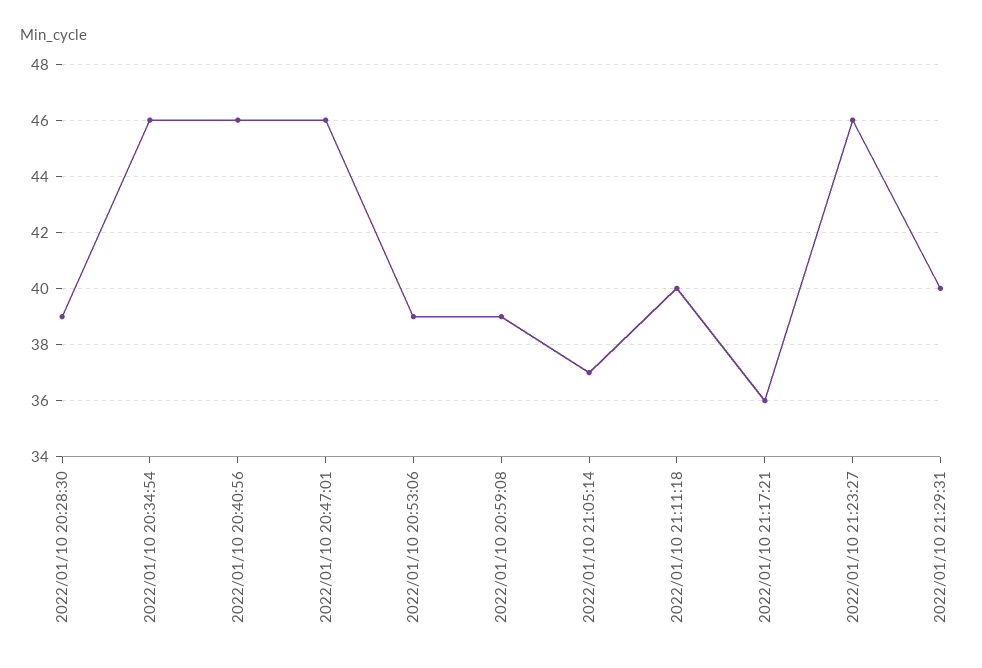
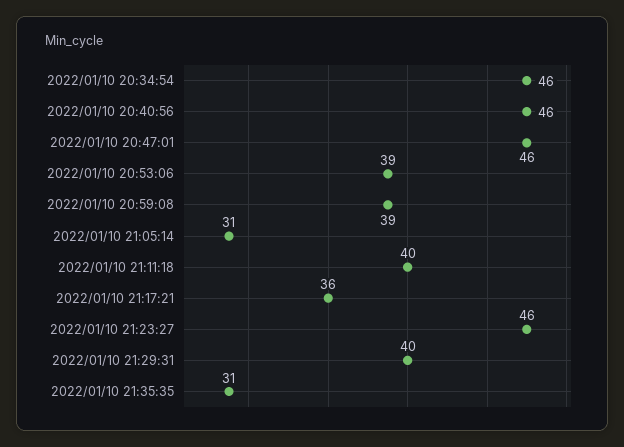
2022/01/10 20:28:30: 39 -> none
2022/01/10 21:05:14: 37 -> 31
2022/01/10 21:35:35: none -> 31

